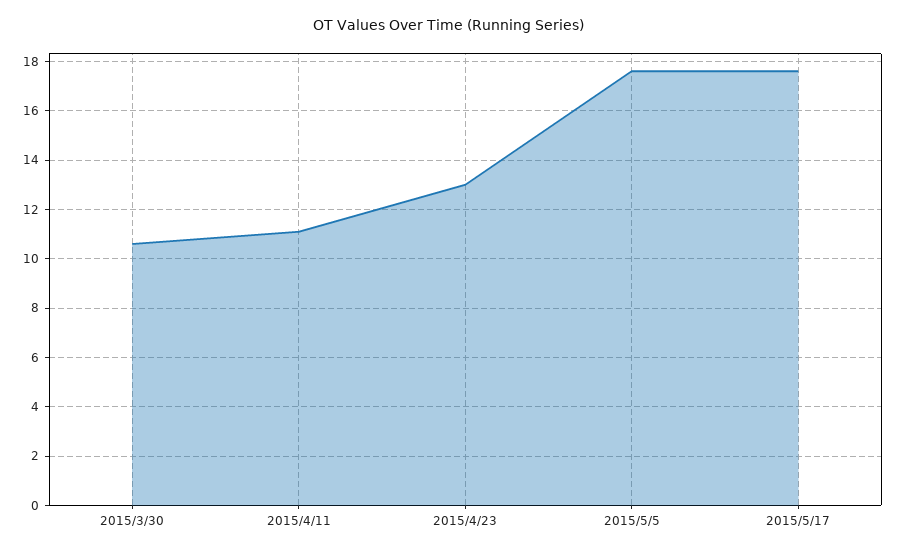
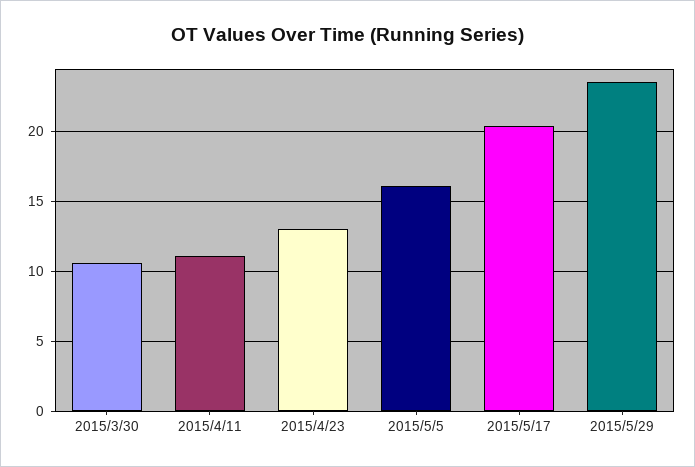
2015/5/5: 17.5 -> 16
2015/5/17: 17.5 -> 20.5
2015/5/29: none -> 23.5

